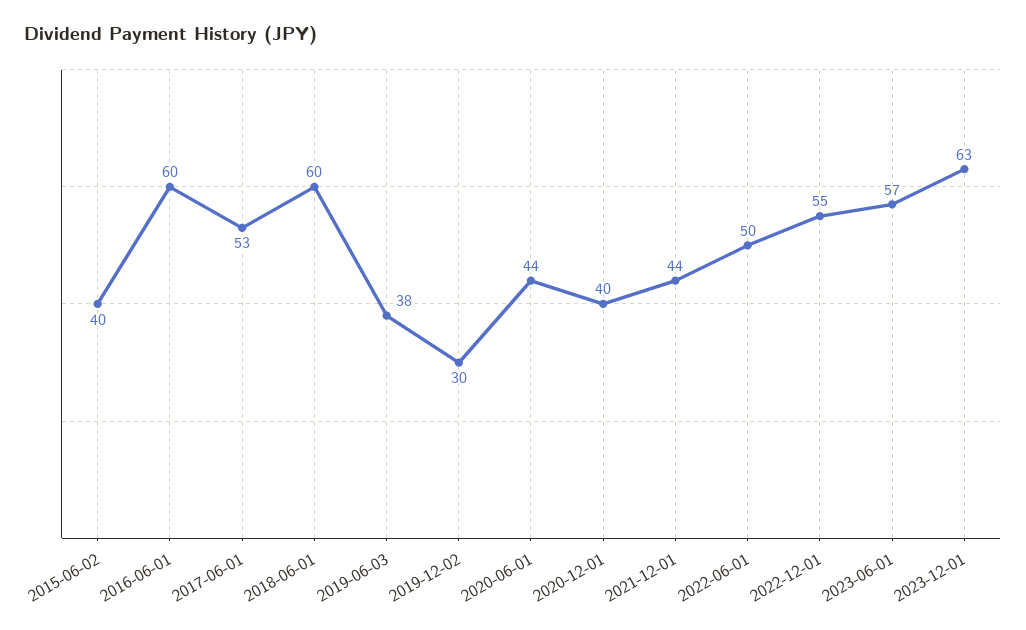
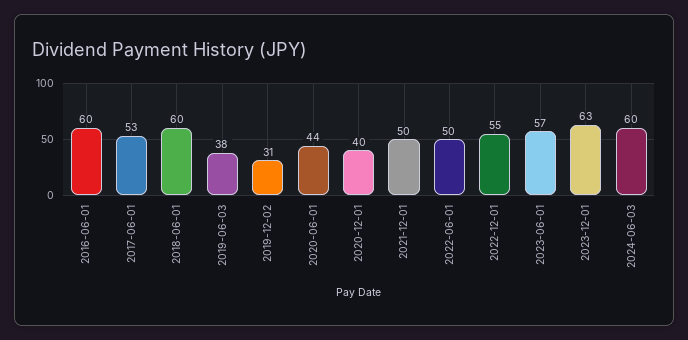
2015-06-02: 40 -> none
2019-12-02: 30 -> 31
2021-12-01: 44 -> 50
2024-06-03: none -> 60

